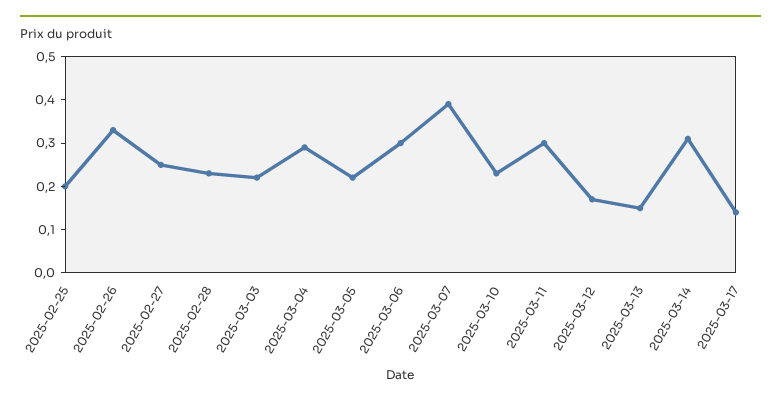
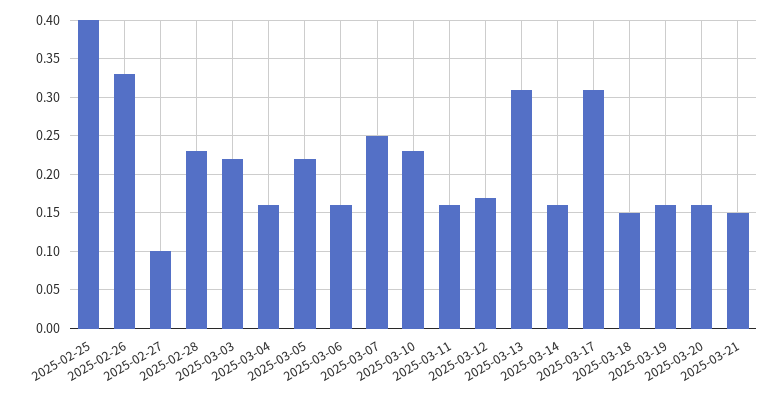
2025-02-25: 0.2 -> 0.4
2025-02-27: 0.25 -> 0.1
2025-03-04: 0.3 -> 0.16
2025-03-06: 0.3 -> 0.16
2025-03-07: 0.4 -> 0.25
2025-03-11: 0.3 -> 0.16
2025-03-13: 0.15 -> 0.31
2025-03-14: 0.3 -> 0.16
2025-03-17: 0.15 -> 0.31
2025-03-18: none -> 0.15
2025-03-19: none -> 0.16
2025-03-20: none -> 0.16
2025-03-21: none -> 0.15

